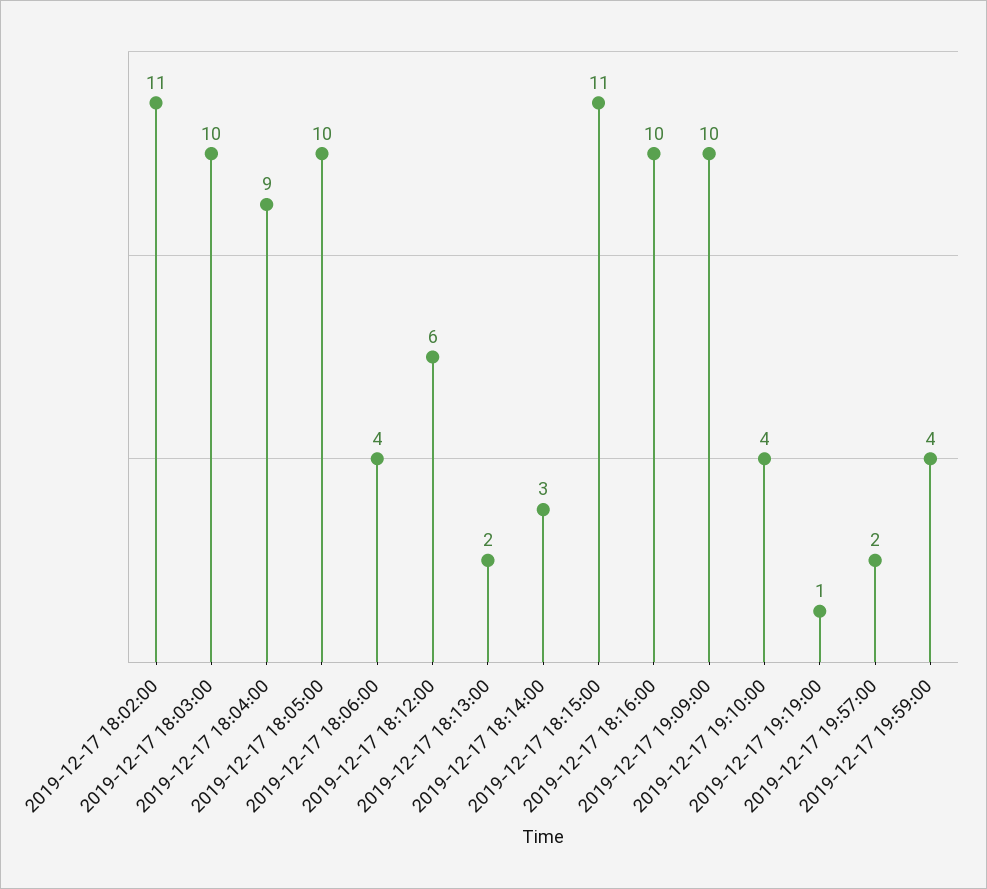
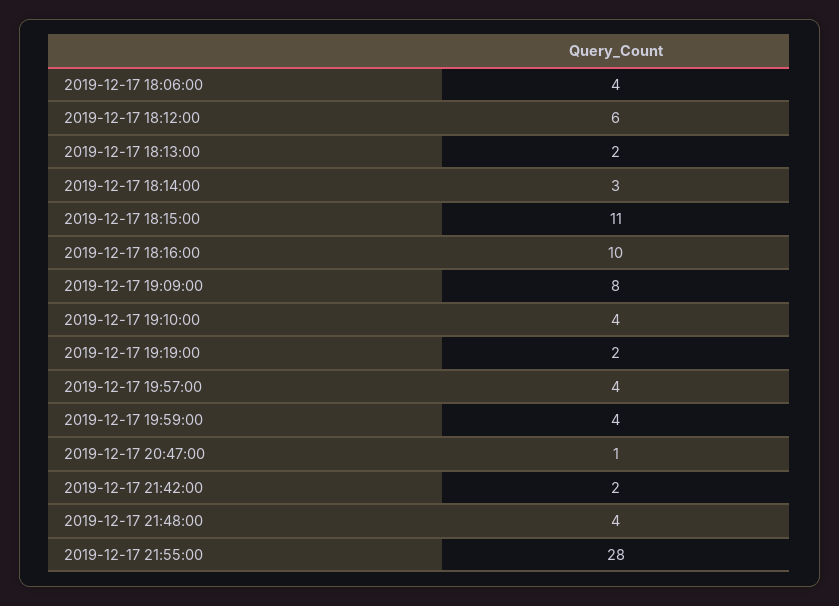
2019-12-17 18:02:00: 11 -> none
2019-12-17 18:03:00: 10 -> none
2019-12-17 18:04:00: 9 -> none
2019-12-17 18:05:00: 10 -> none
2019-12-17 19:09:00: 10 -> 8
2019-12-17 19:19:00: 1 -> 2
2019-12-17 19:57:00: 2 -> 4
2019-12-17 20:47:00: none -> 1
2019-12-17 21:42:00: none -> 2
2019-12-17 21:48:00: none -> 4
2019-12-17 21:55:00: none -> 28

